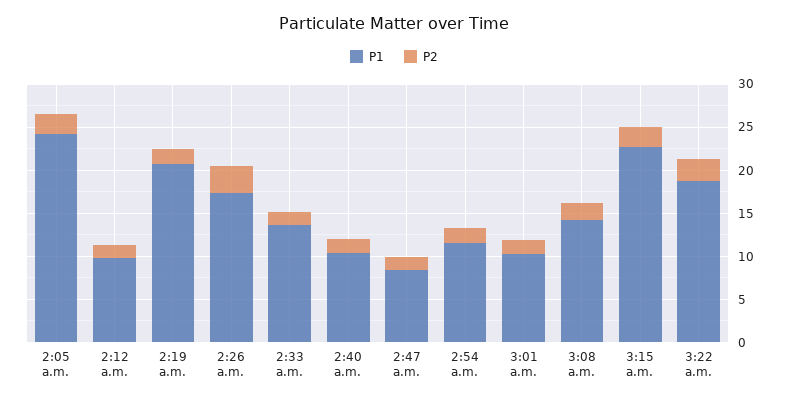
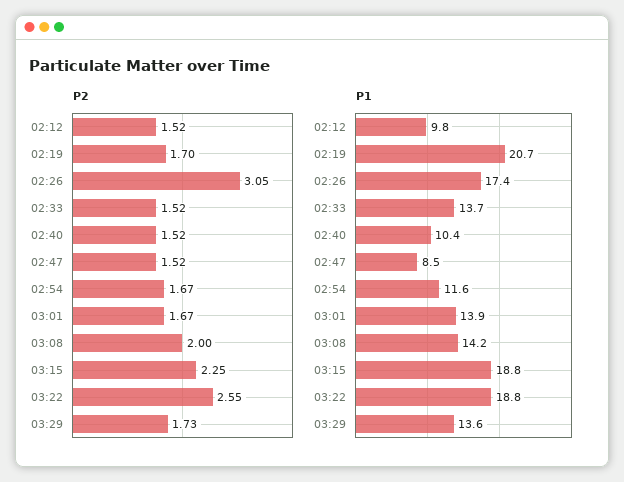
P1, 2:05 a.m.: 24 -> none
P2, 2:05 a.m.: 2 -> none
P1, 3:01 a.m.: 10 -> 13.9
P1, 3:15 a.m.: 23 -> 18.8
P2, 03:29: none -> 1.73
P1, 03:29: none -> 13.6

